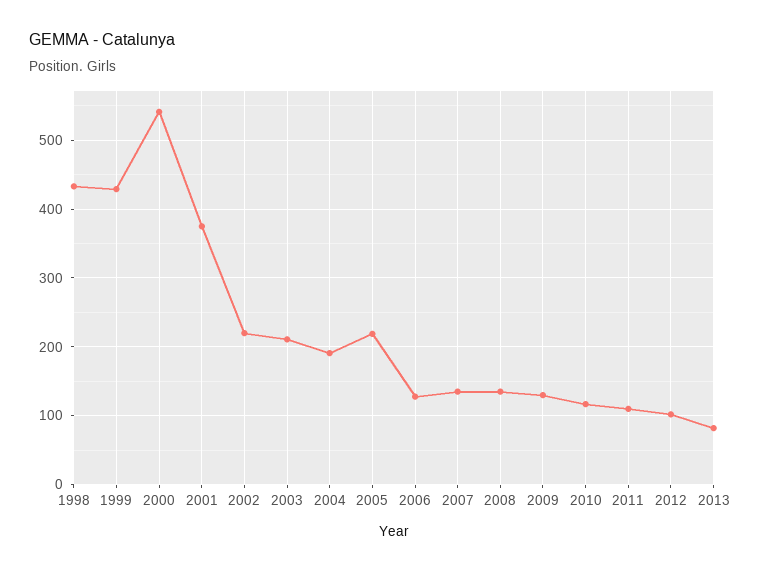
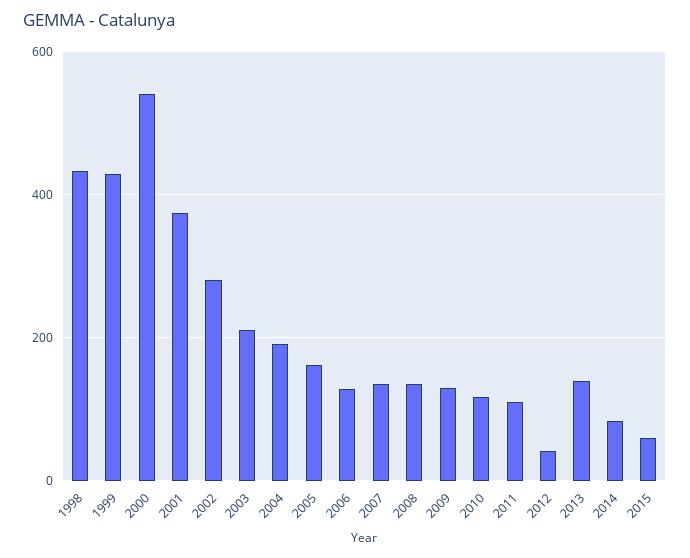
2002: 220 -> 280
2005: 220 -> 160
2012: 100 -> 40
2013: 80 -> 140
2014: none -> 80
2015: none -> 60

